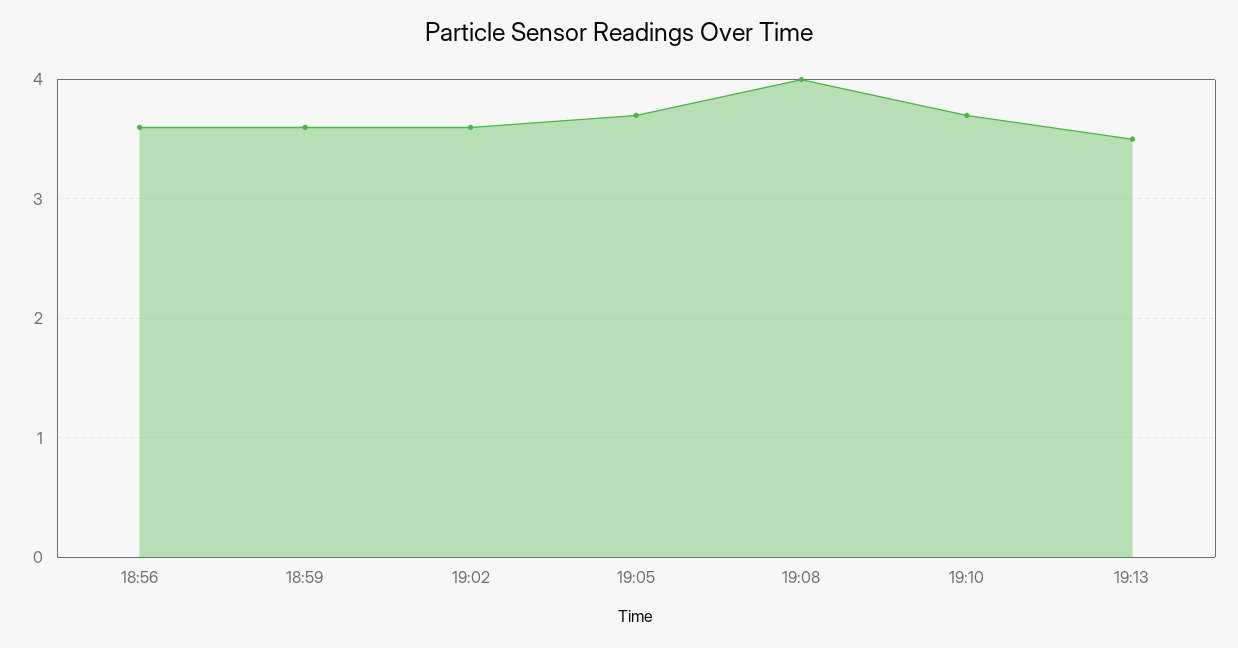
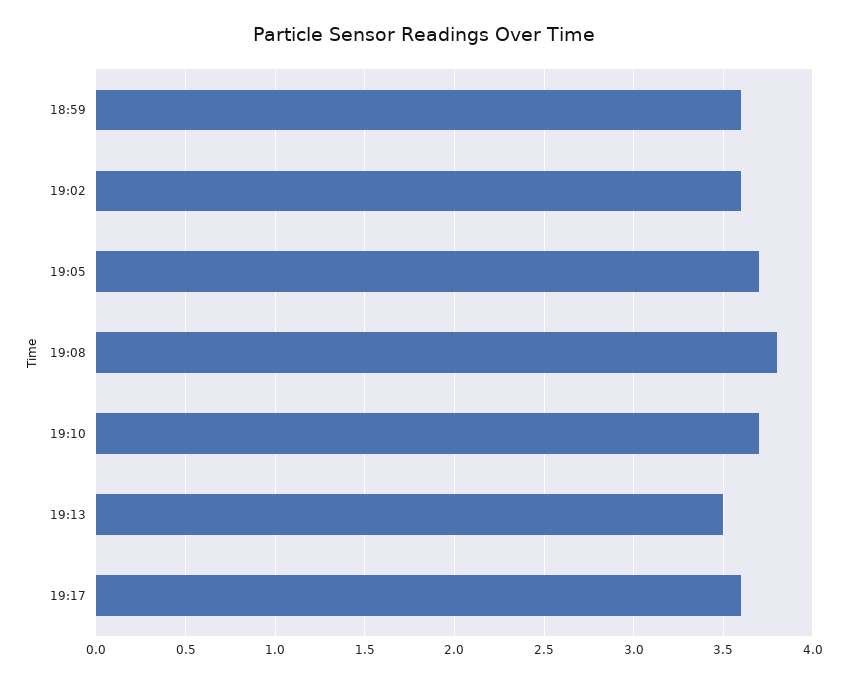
18:56: 3.6 -> none
19:08: 4 -> 3.8
19:17: none -> 3.6

